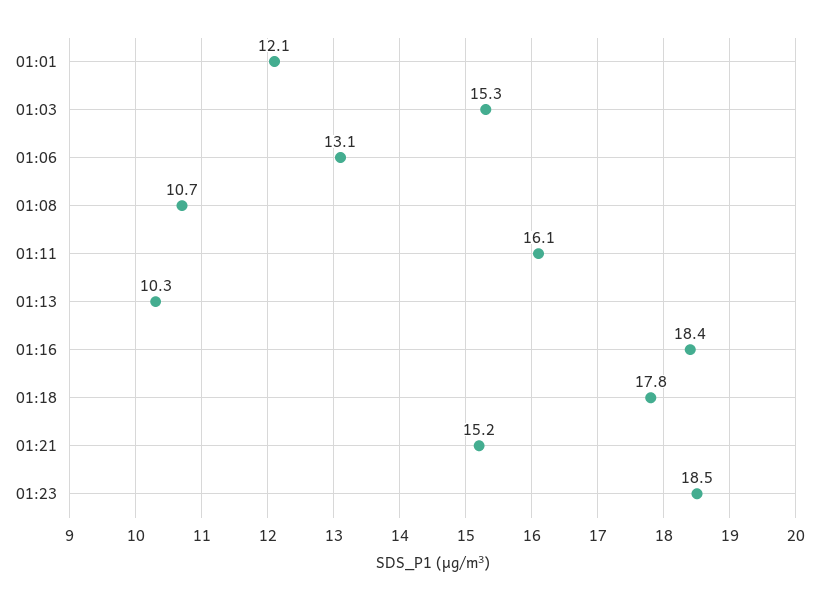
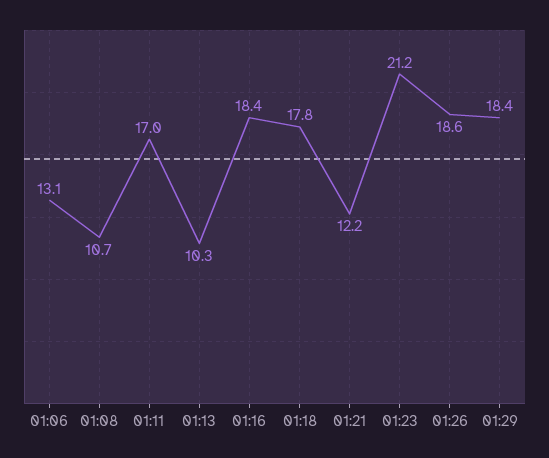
01:01: 12.1 -> none
01:03: 15.3 -> none
01:11: 16.1 -> 17
01:21: 15.2 -> 12.2
01:23: 18.5 -> 21.2
01:26: none -> 18.6
01:29: none -> 18.4

